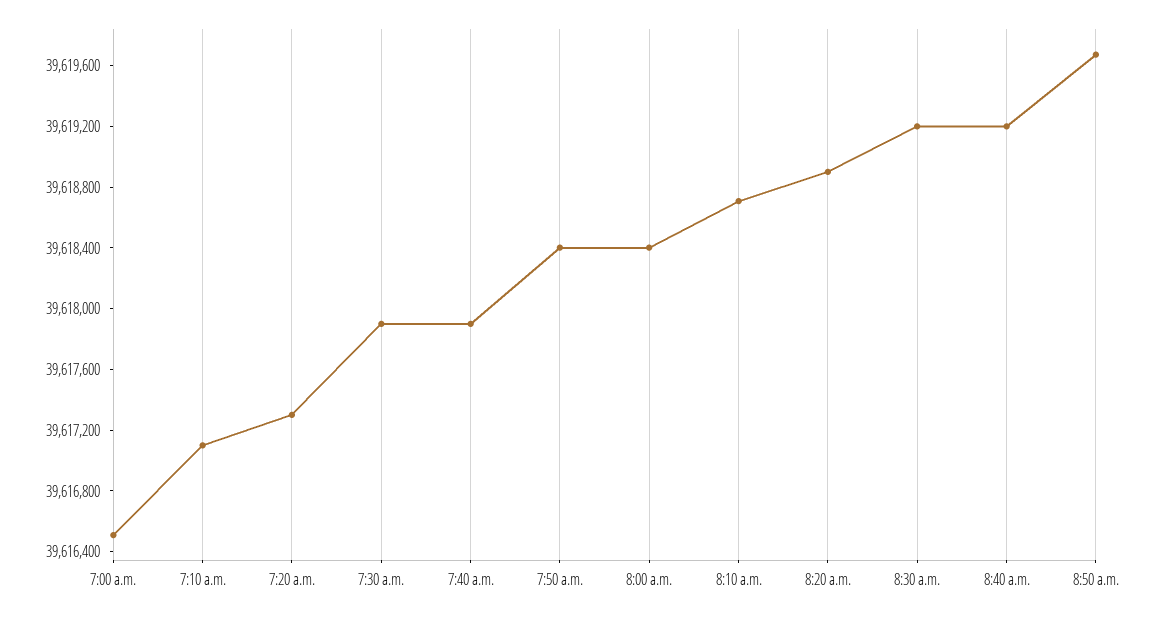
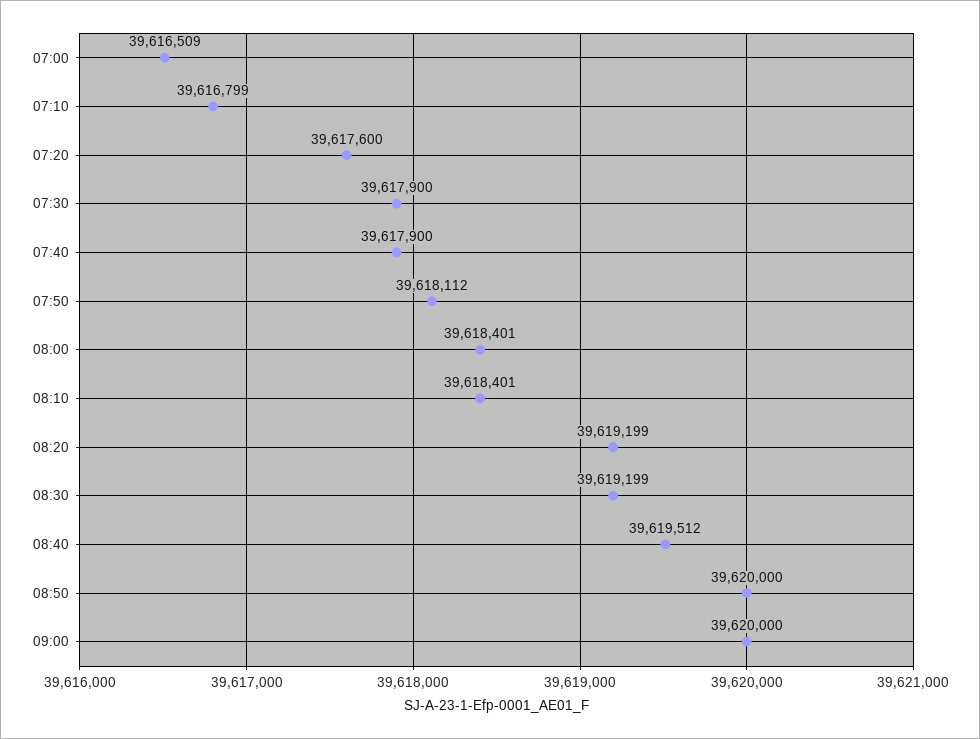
7:10 a.m.: 39617100 -> 39616799
7:20 a.m.: 39617300 -> 39617600
7:50 a.m.: 39618400 -> 39618112
8:10 a.m.: 39618700 -> 39618401
8:20 a.m.: 39618900 -> 39619199
8:40 a.m.: 39619200 -> 39619512
8:50 a.m.: 39619700 -> 39620000
09:00: none -> 39620000

